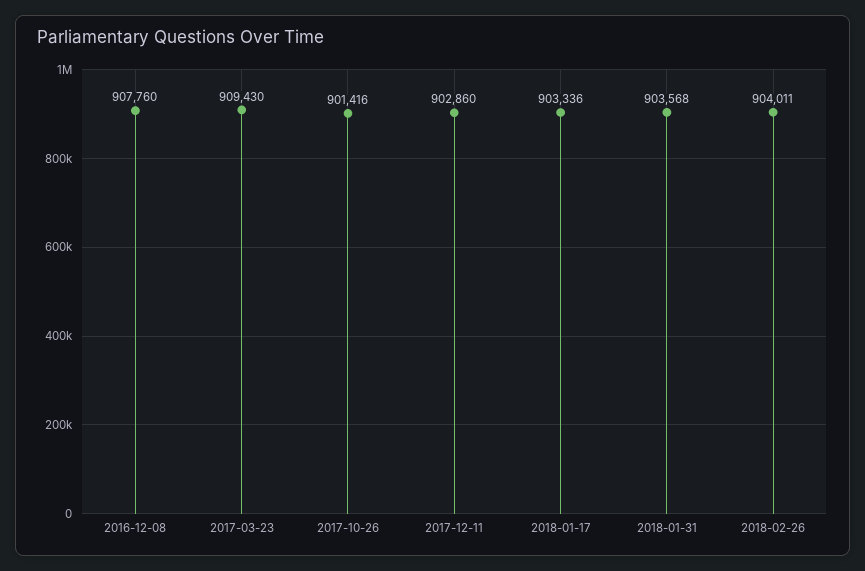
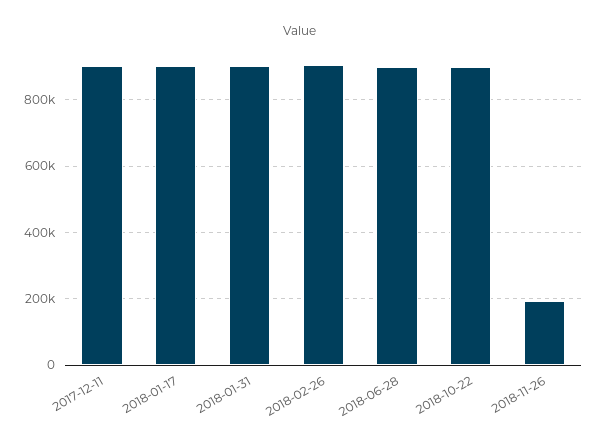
2016-12-08: 907760 -> none
2017-03-23: 909430 -> none
2017-10-26: 901416 -> none
2018-06-28: none -> 900000
2018-10-22: none -> 900000
2018-11-26: none -> 200000

